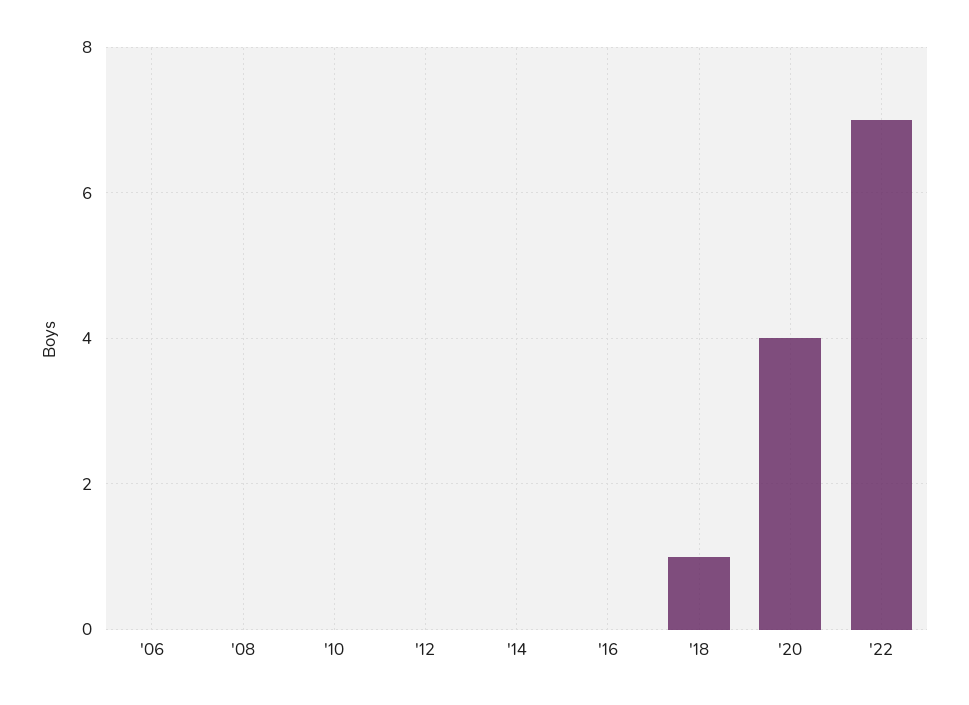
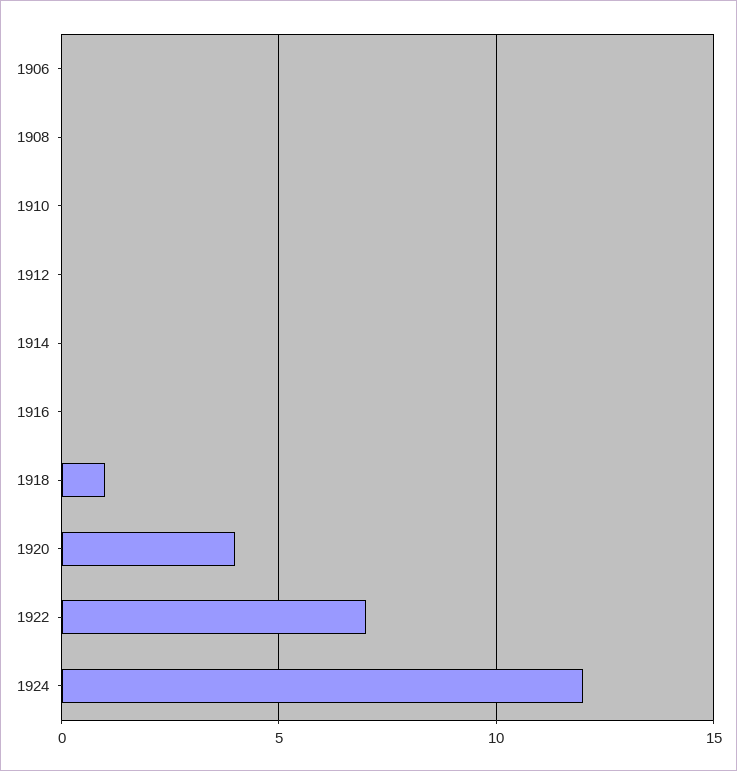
1924: none -> 12

